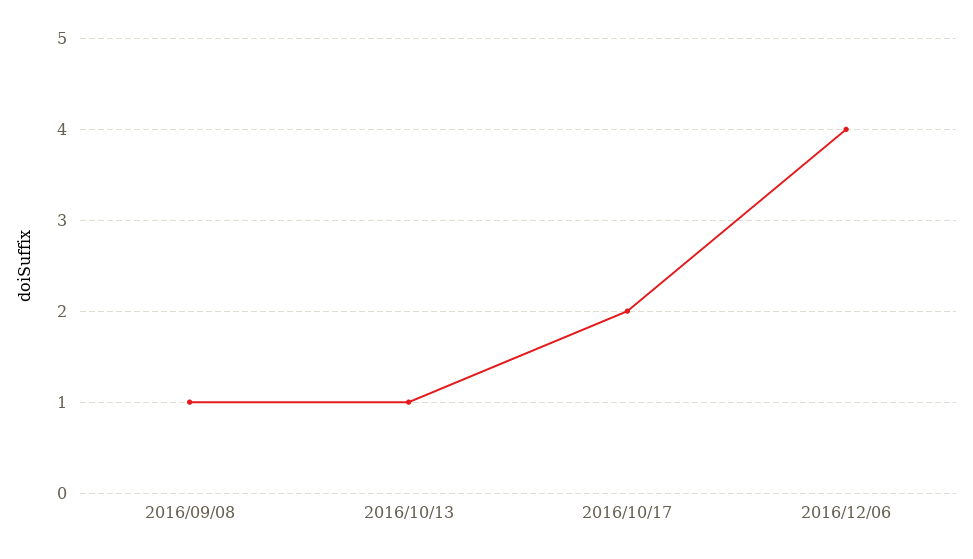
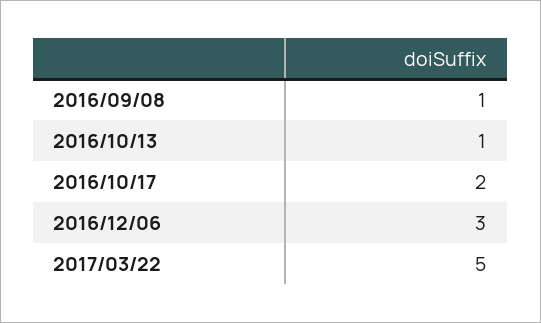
2016/12/06: 4 -> 3
2017/03/22: none -> 5

